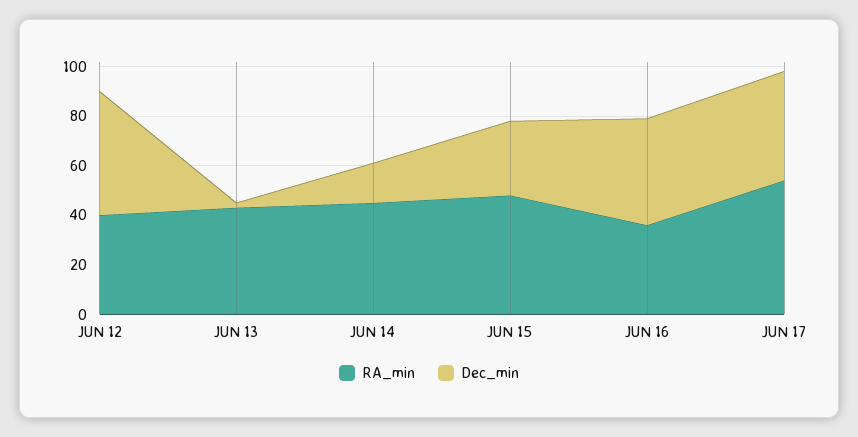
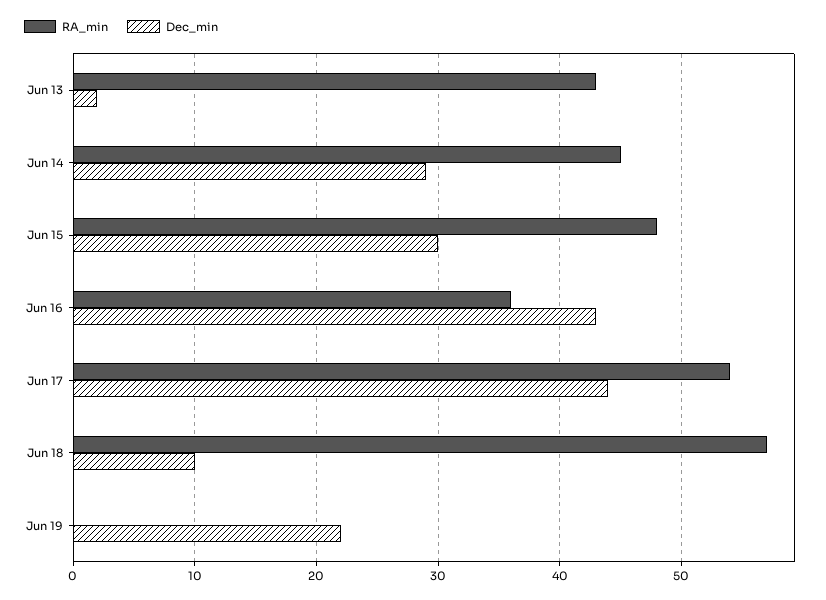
RA_min, JUN 12: 40 -> none
Dec_min, JUN 12: 50 -> none
Dec_min, JUN 14: 15 -> 29
RA_min, Jun 18: none -> 57
Dec_min, Jun 18: none -> 10
RA_min, Jun 19: none -> 0
Dec_min, Jun 19: none -> 22

